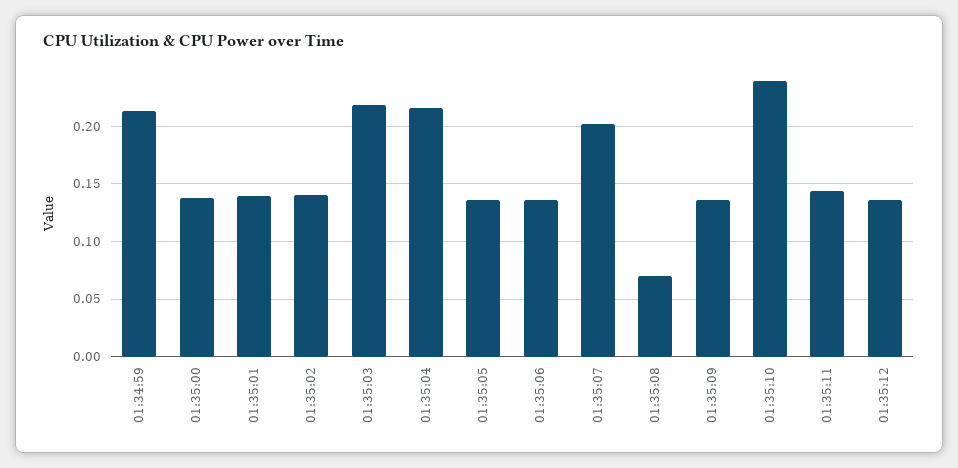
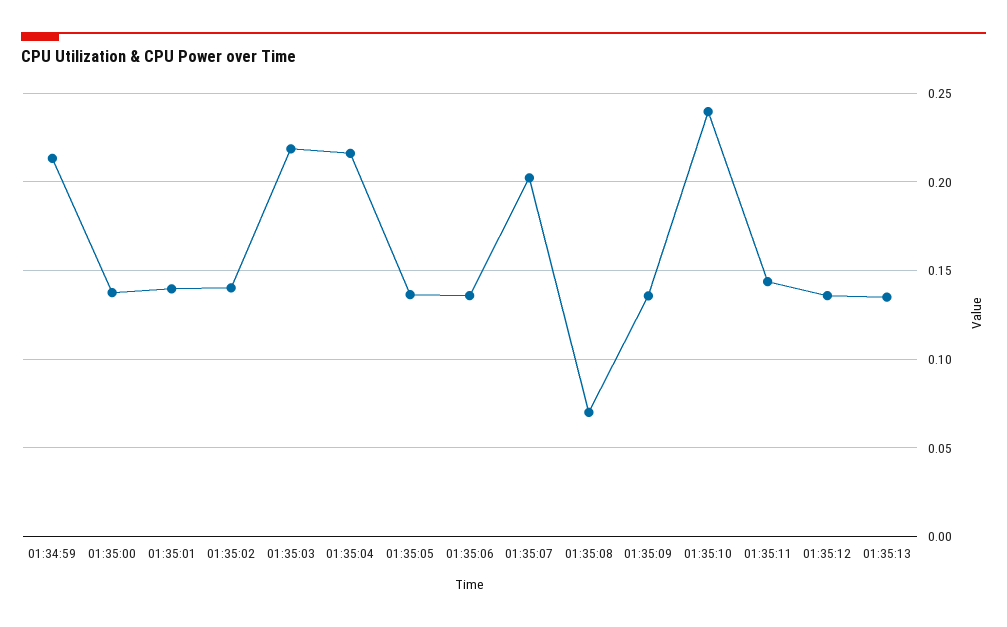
01:35:13: none -> 0.135

